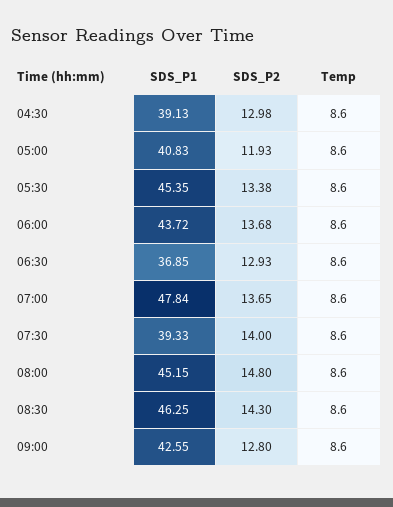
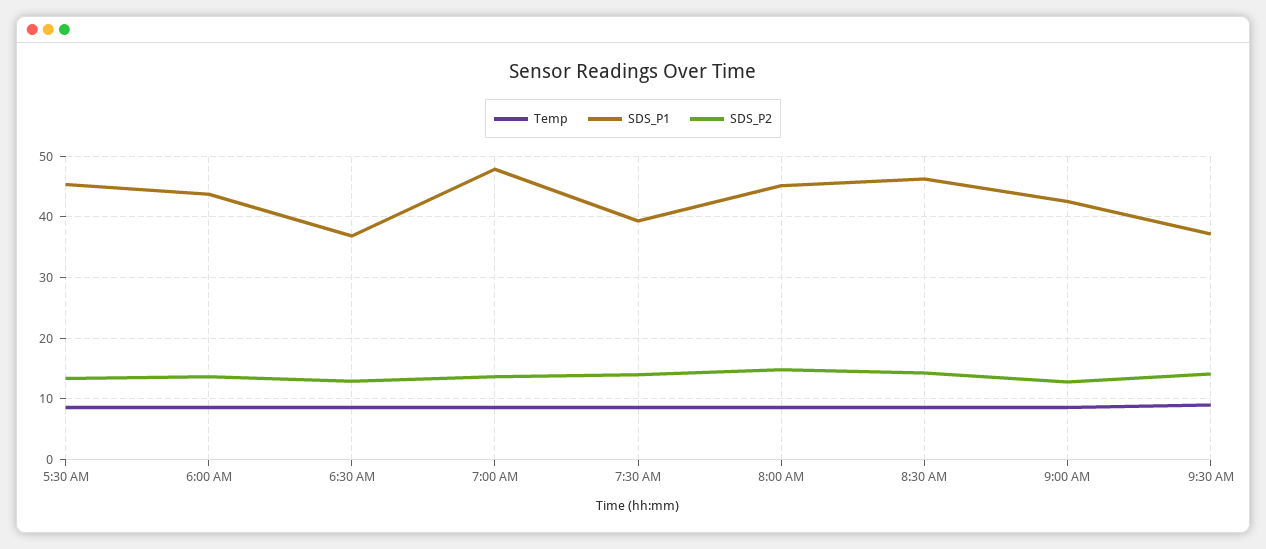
SDS_P1, 04:30: 39.13 -> none
SDS_P2, 04:30: 12.98 -> none
Temp, 04:30: 8.6 -> none
SDS_P1, 05:00: 40.83 -> none
SDS_P2, 05:00: 11.93 -> none
Temp, 05:00: 8.6 -> none
Temp, 9:30 AM: none -> 9
SDS_P1, 9:30 AM: none -> 37
SDS_P2, 9:30 AM: none -> 14

